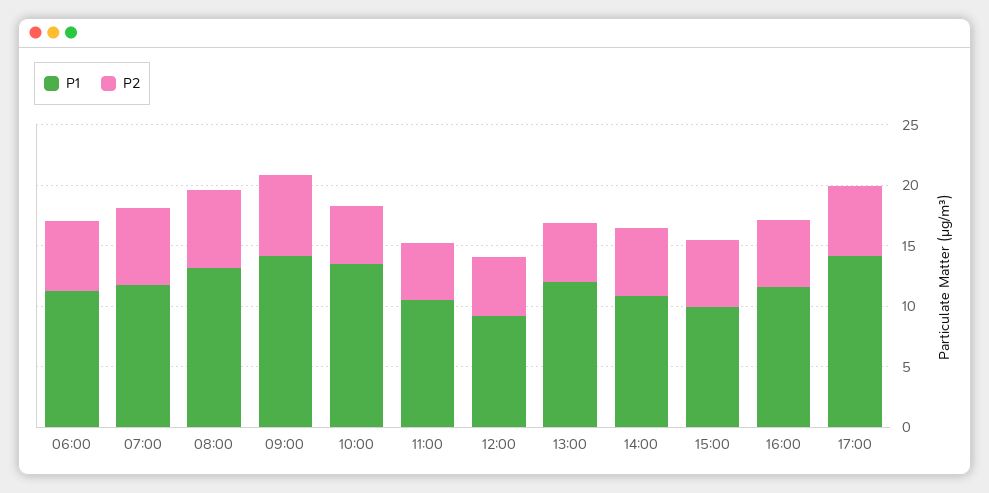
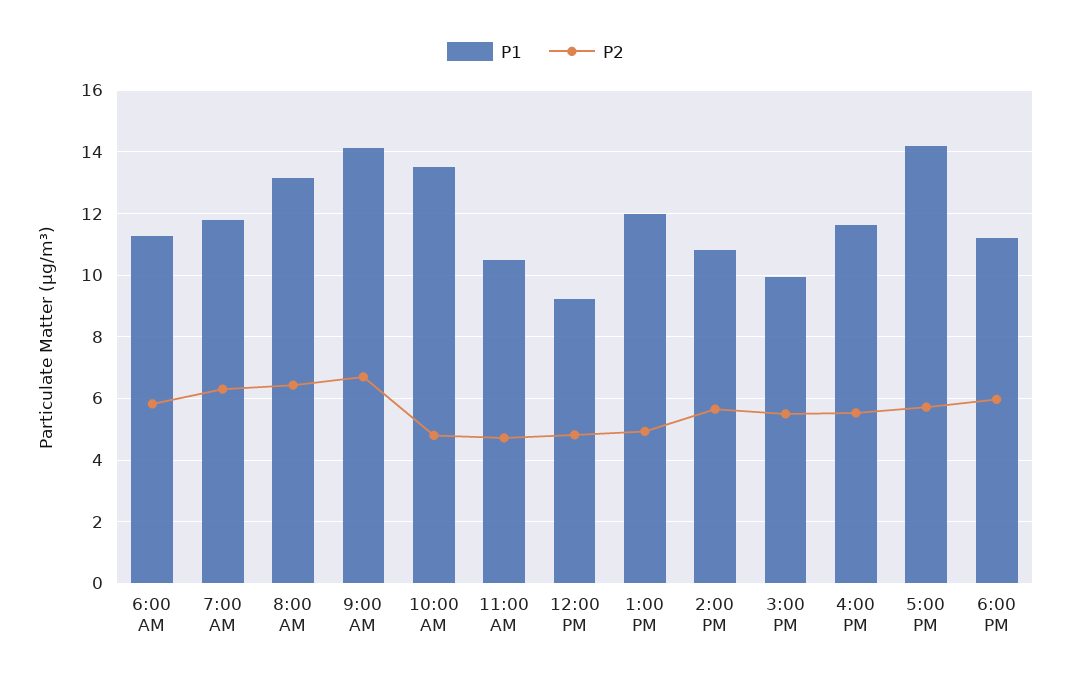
P1, 6:00 PM: none -> 11.2
P2, 6:00 PM: none -> 6

